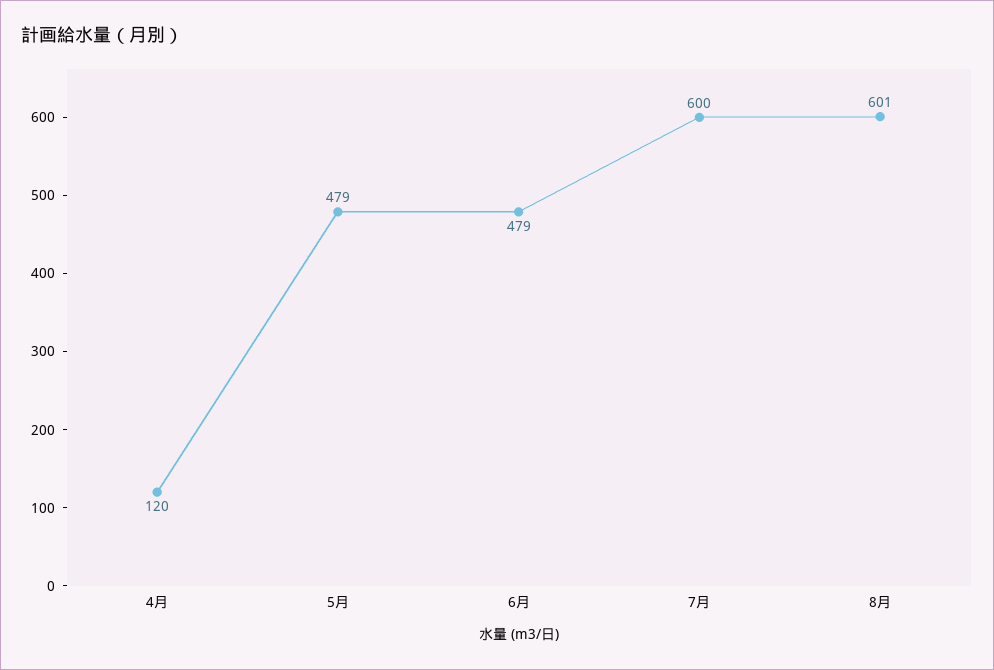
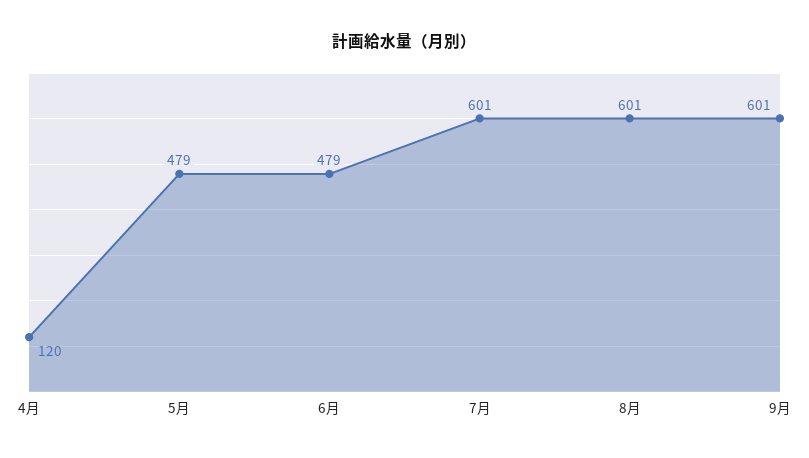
7月: 600 -> 601
9月: none -> 601

